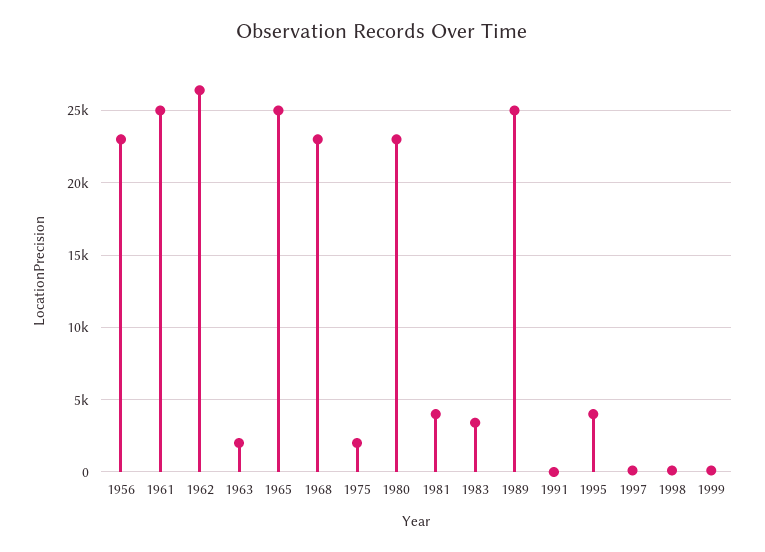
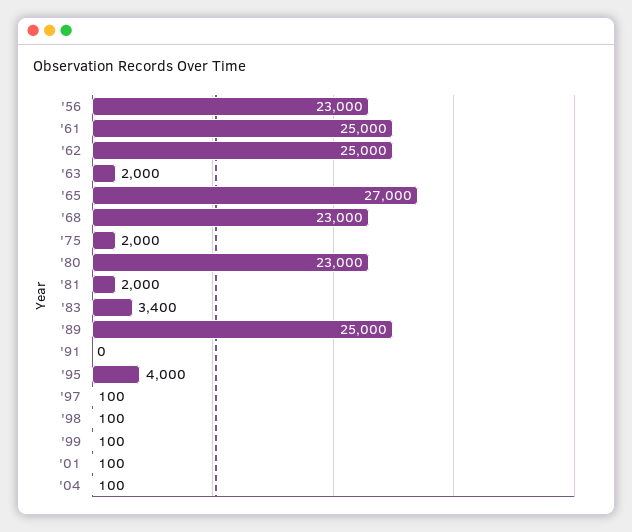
1962: 26500 -> 25000
1965: 25000 -> 27000
1981: 4000 -> 2000
'01: none -> 100
'04: none -> 100

